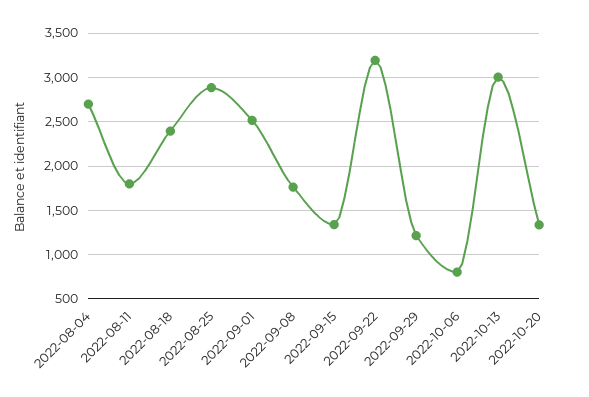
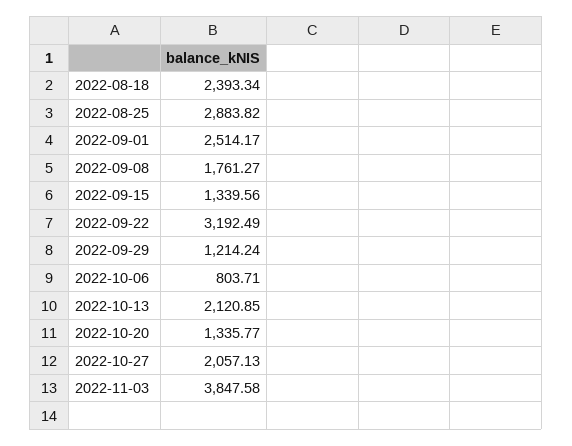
2022-08-04: 2700 -> none
2022-08-11: 1800 -> none
2022-10-13: 3000 -> 2120.85
2022-10-27: none -> 2057.13
2022-11-03: none -> 3847.58

